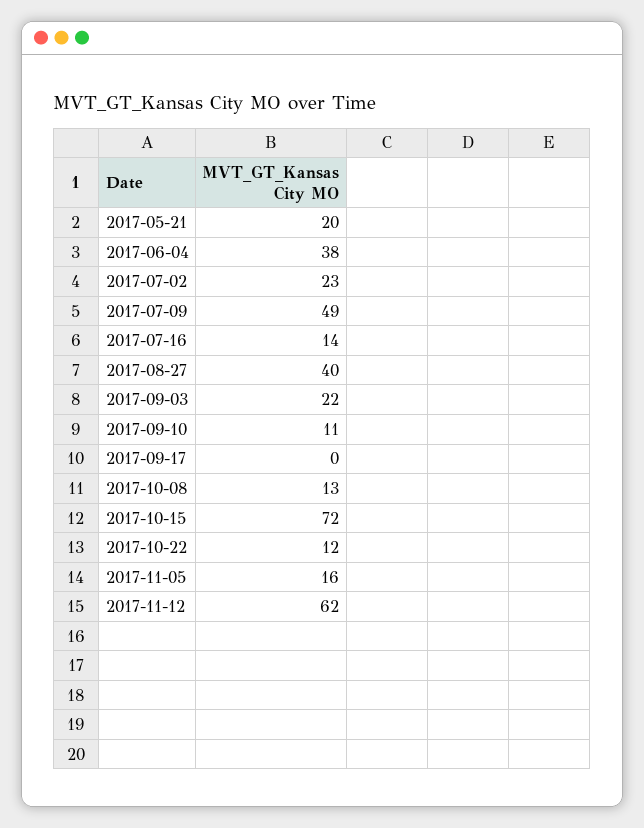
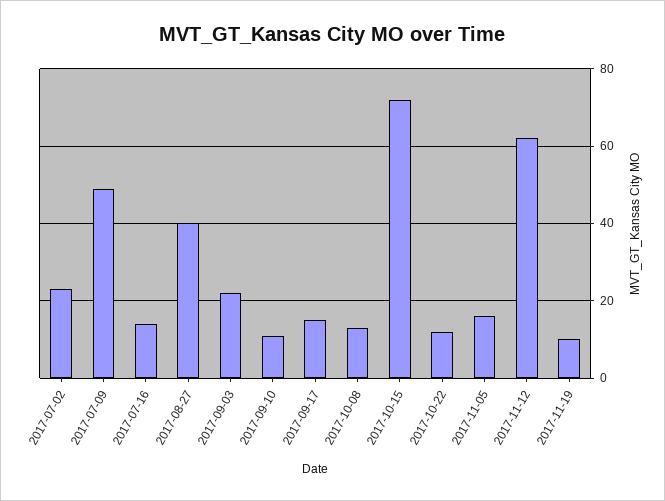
2017-05-21: 20 -> none
2017-06-04: 38 -> none
2017-09-17: 0 -> 15
2017-11-19: none -> 10

